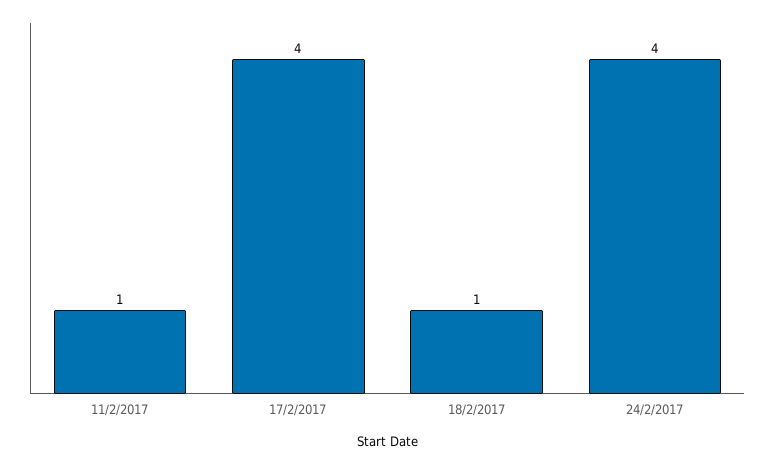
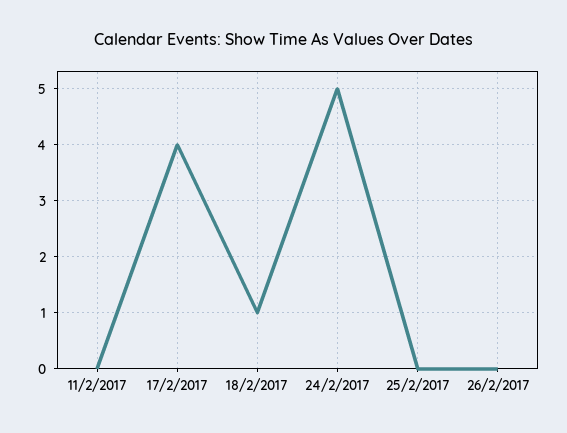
11/2/2017: 1 -> 0
24/2/2017: 4 -> 5
25/2/2017: none -> 0
26/2/2017: none -> 0

